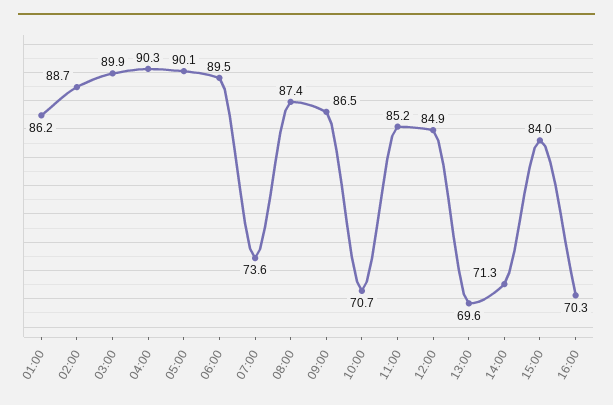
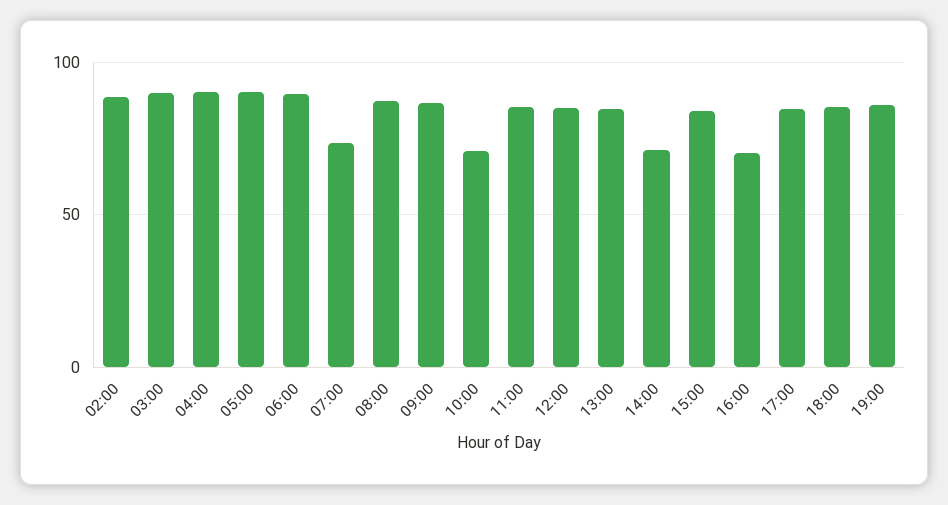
01:00: 86.2 -> none
13:00: 69.6 -> 85
17:00: none -> 85
18:00: none -> 85
19:00: none -> 85

